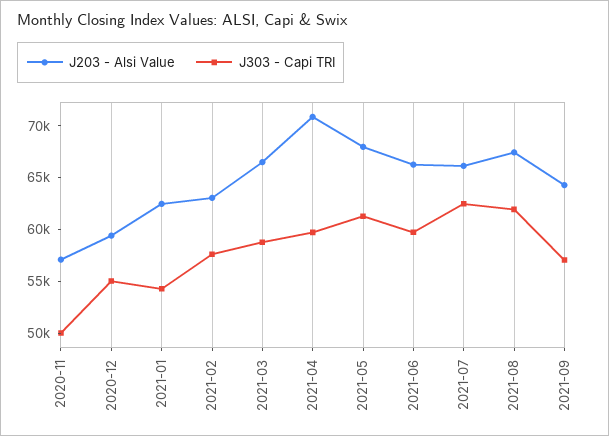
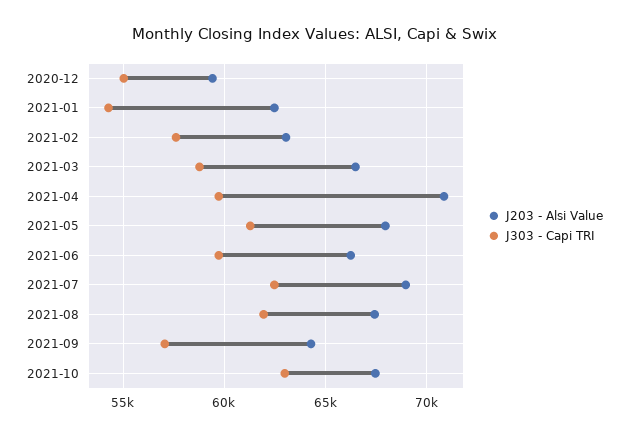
J203 - Alsi Value, 2020-11: 57000 -> none
J303 - Capi TRI, 2020-11: 50000 -> none
J203 - Alsi Value, 2021-07: 66000 -> 69000
J203 - Alsi Value, 2021-10: none -> 67500
J303 - Capi TRI, 2021-10: none -> 63000

